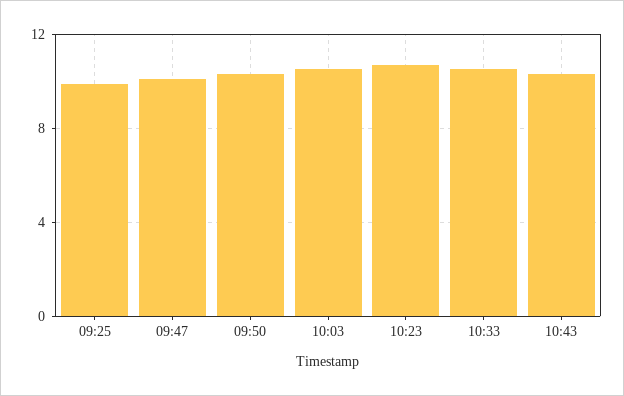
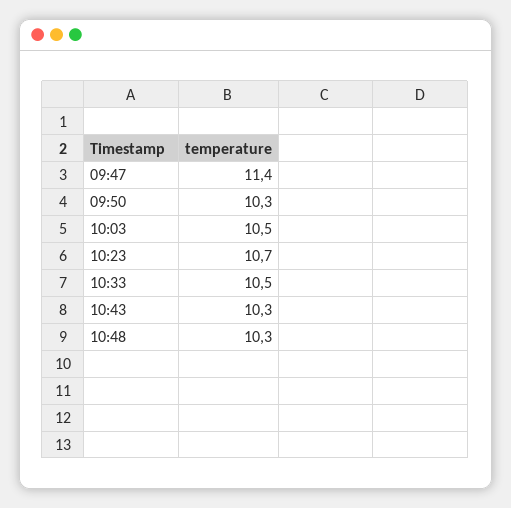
09:25: 10 -> none
09:47: 10 -> 11.4
10:48: none -> 10.3

